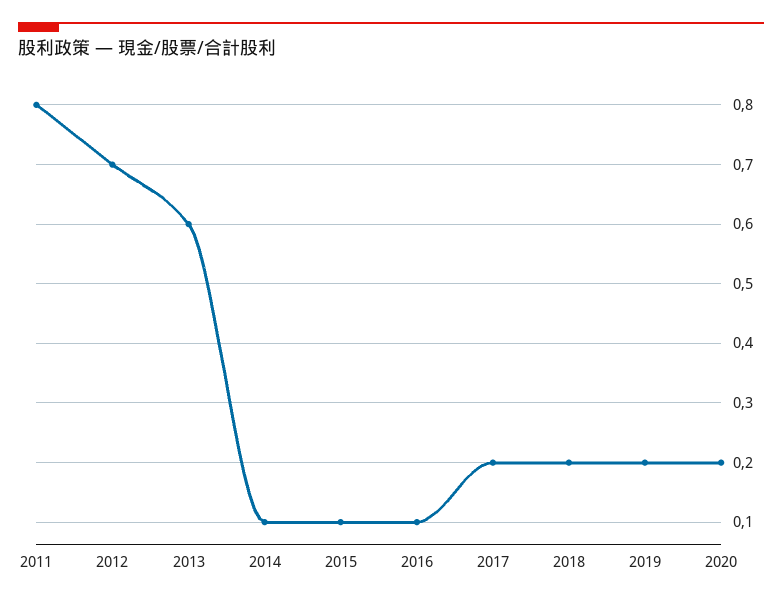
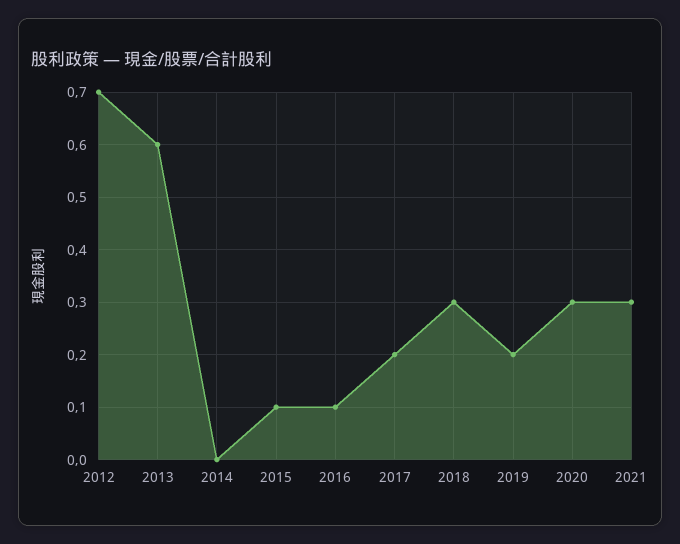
2011: 0.8 -> none
2014: 0.1 -> 0
2018: 0.2 -> 0.3
2020: 0.2 -> 0.3
2021: none -> 0.3

